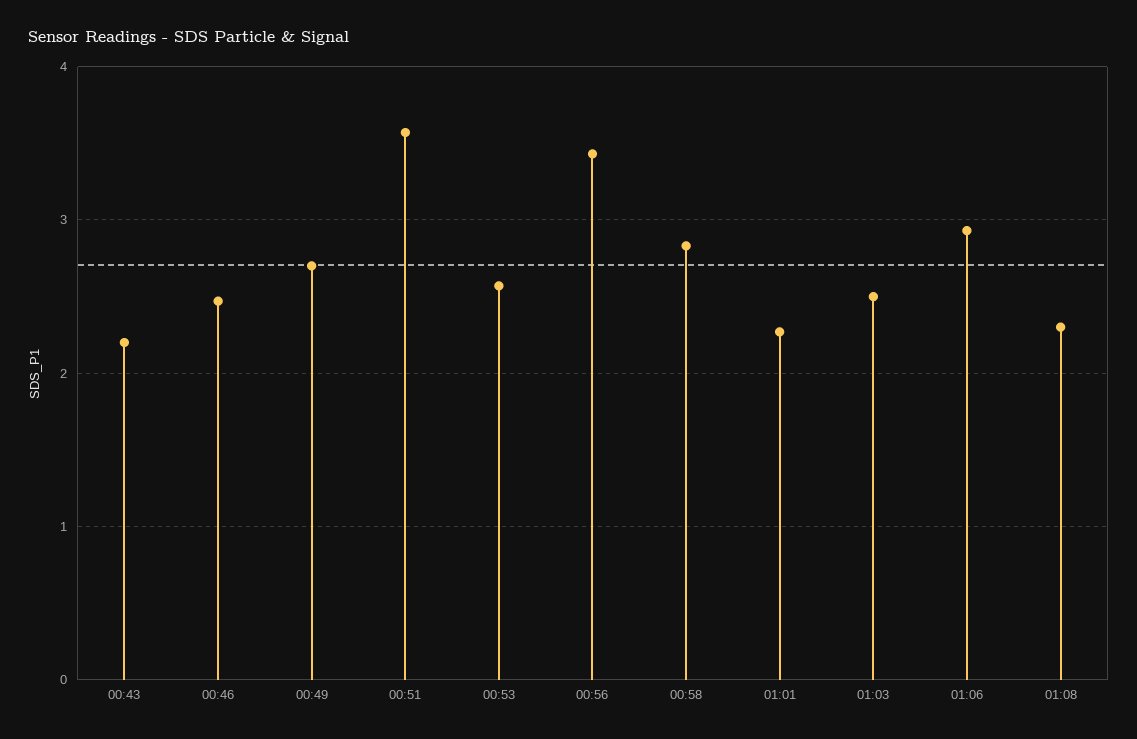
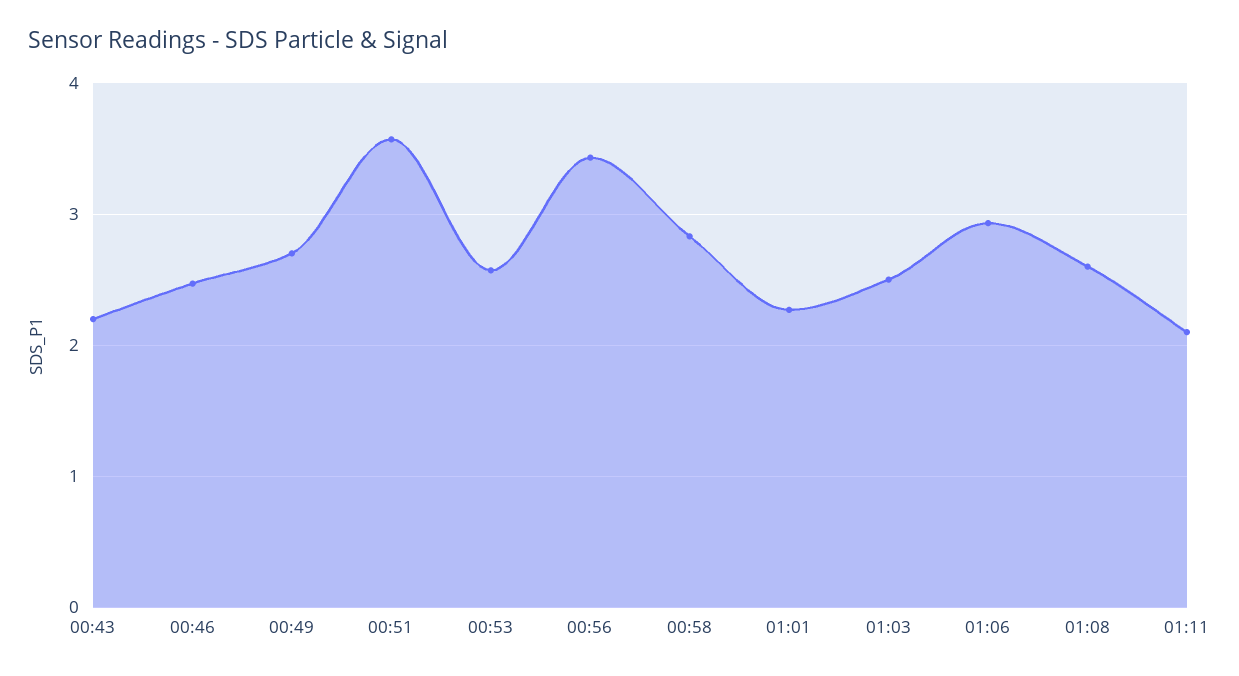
01:08: 2.3 -> 2.6
01:11: none -> 2.1

